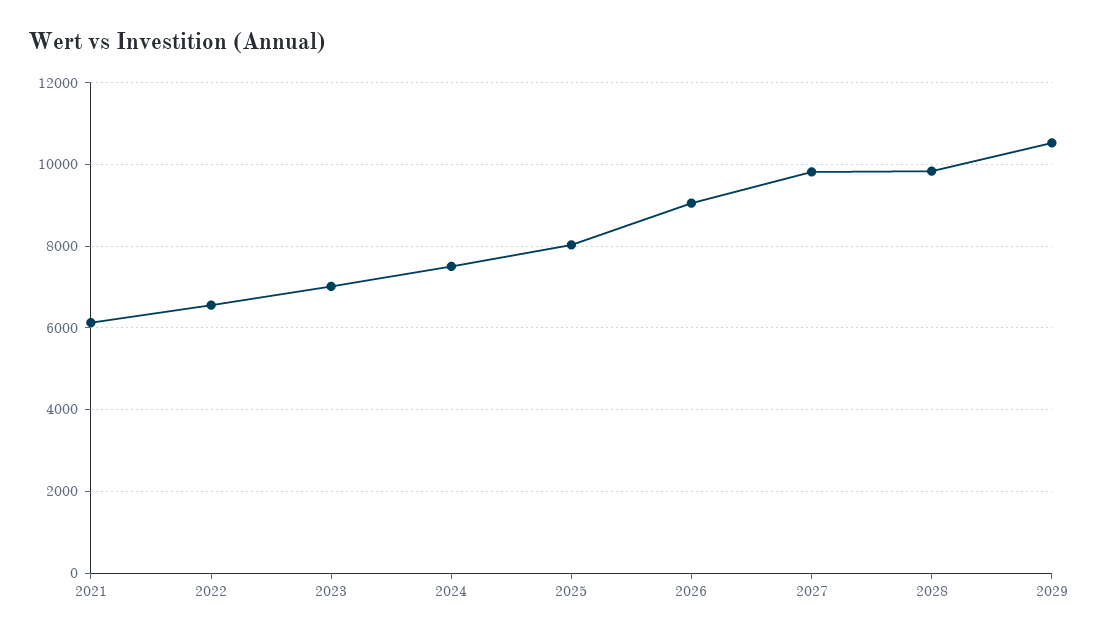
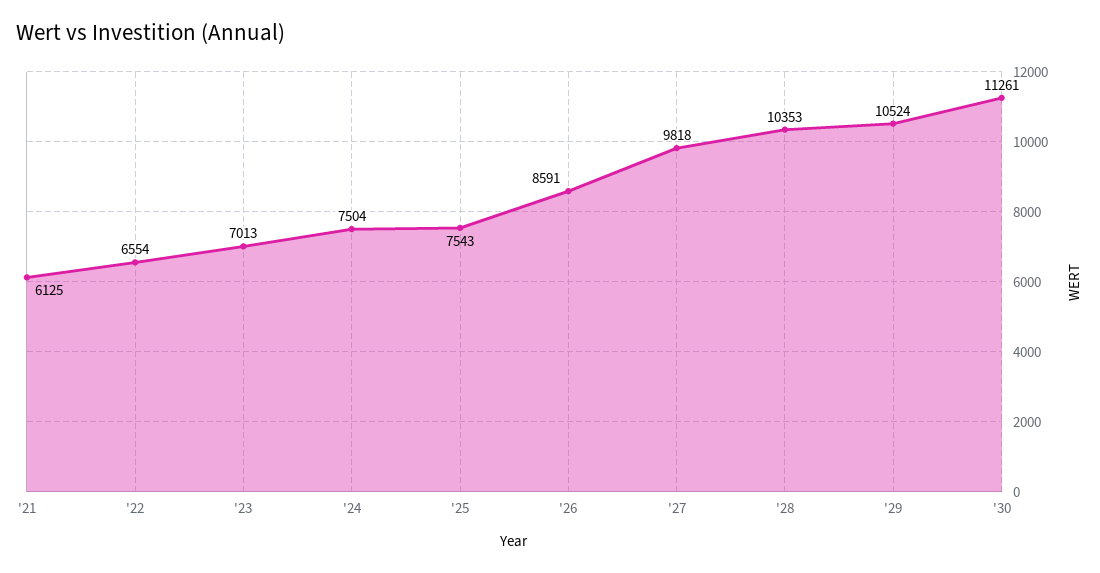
2025: 8000 -> 7543
2026: 9000 -> 8591
2028: 9800 -> 10353
'30: none -> 11261

